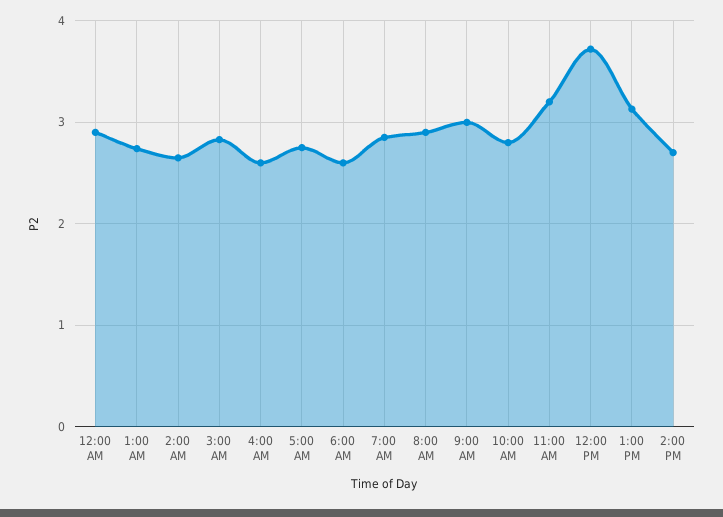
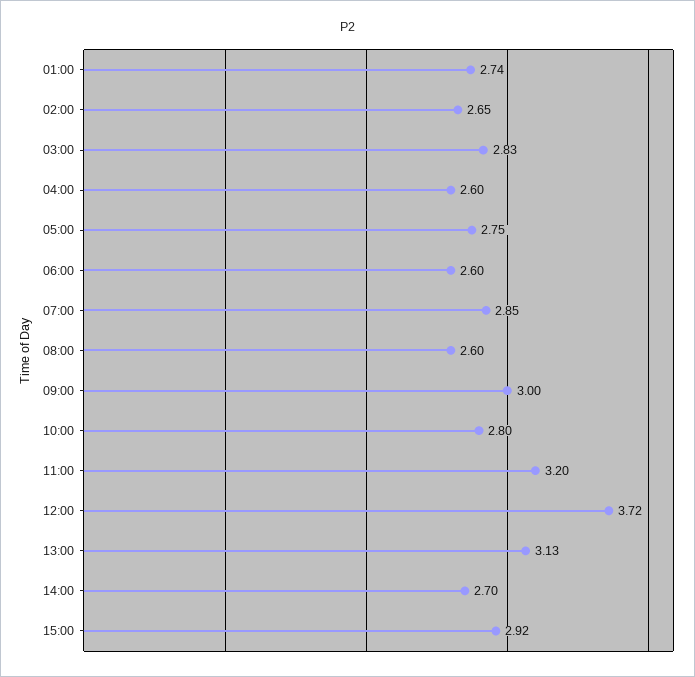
12:00 AM: 2.9 -> none
8:00 AM: 2.9 -> 2.6
15:00: none -> 2.92

